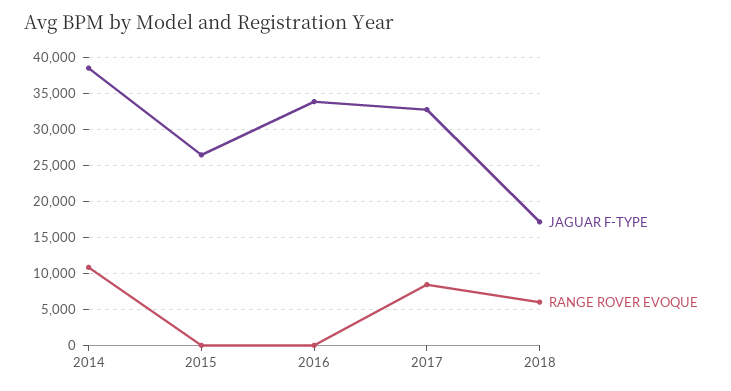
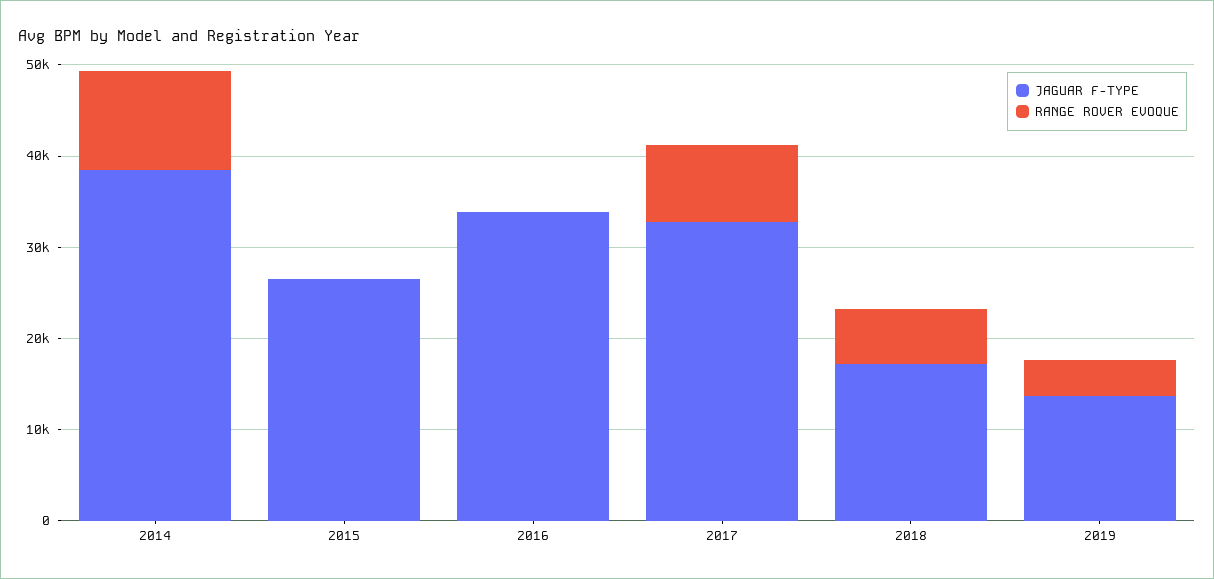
JAGUAR F-TYPE, 2019: none -> 14000
RANGE ROVER EVOQUE, 2019: none -> 4000

